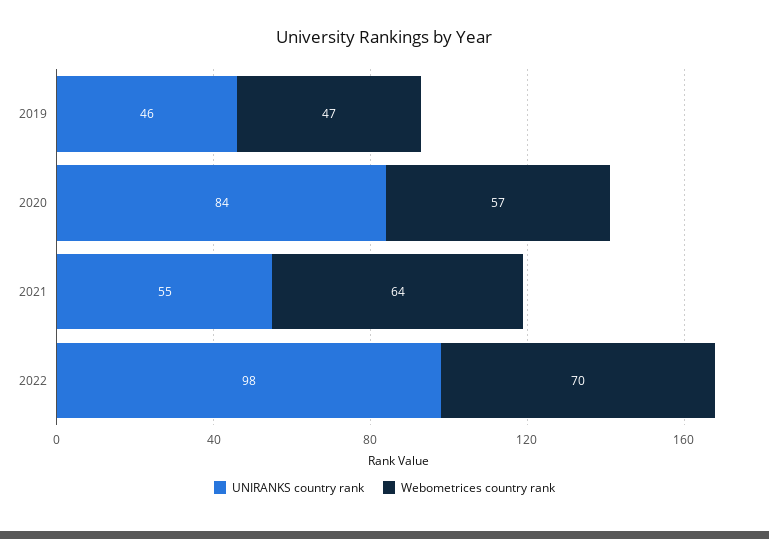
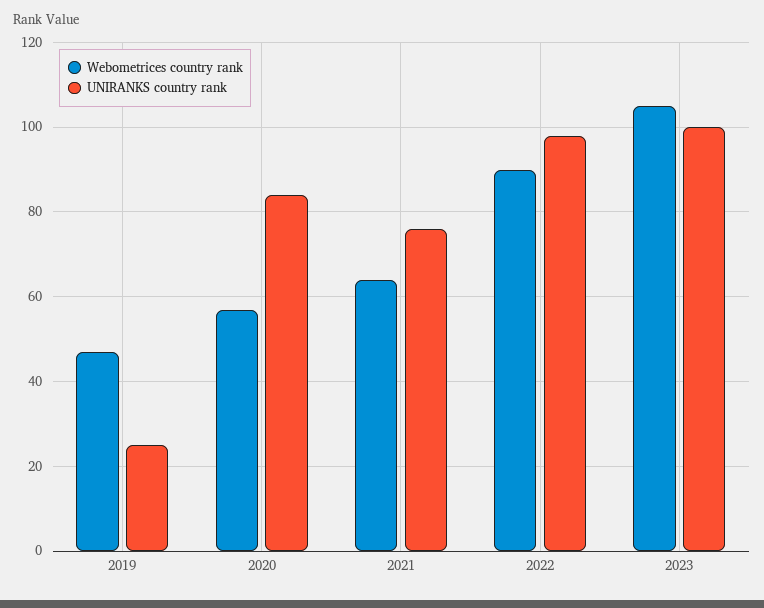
UNIRANKS country rank, 2019: 46 -> 25
UNIRANKS country rank, 2021: 55 -> 75
Webometrices country rank, 2022: 70 -> 90
Webometrices country rank, 2023: none -> 105
UNIRANKS country rank, 2023: none -> 100

